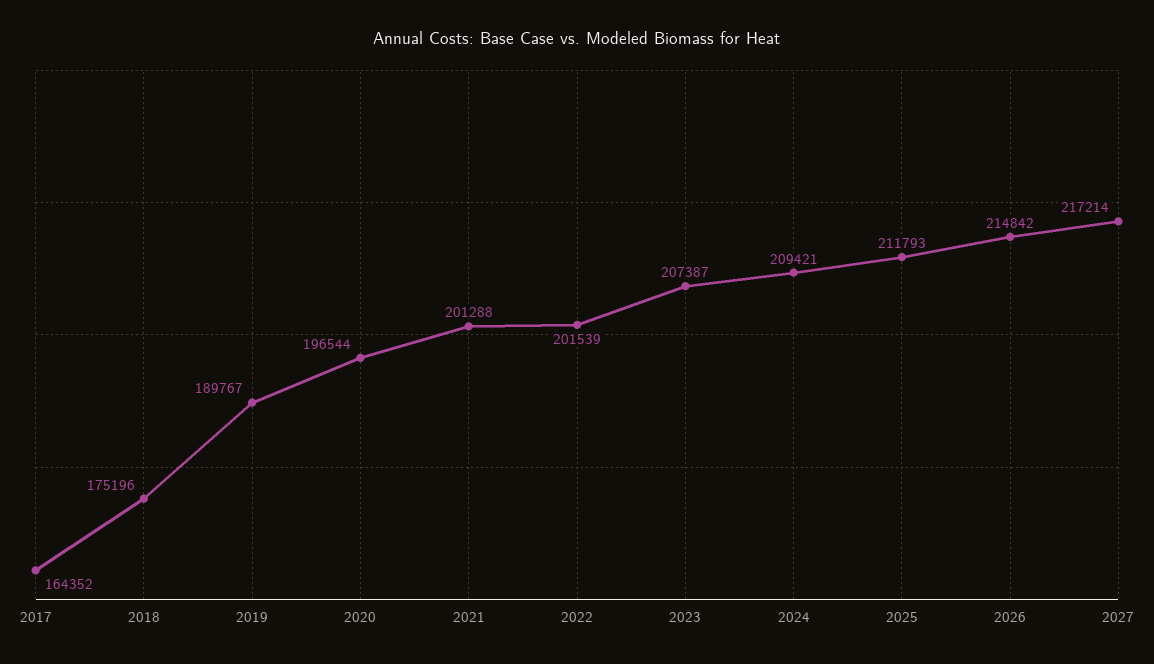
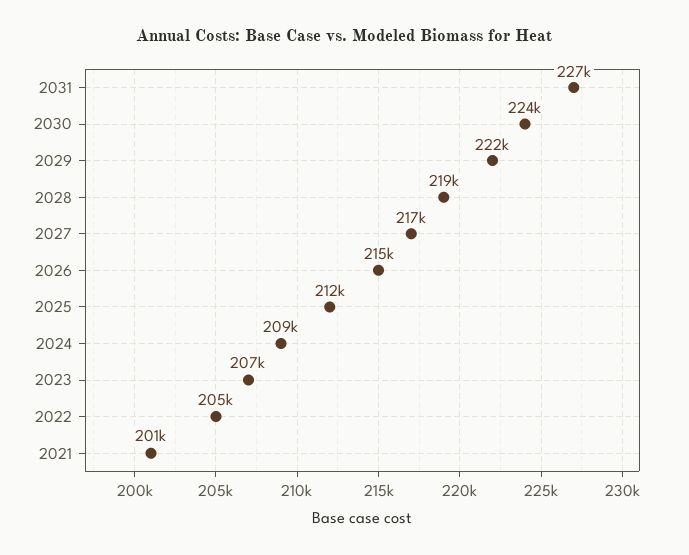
2017: 164352 -> none
2018: 175196 -> none
2019: 189767 -> none
2020: 196544 -> none
2022: 201539 -> 205000
2031: none -> 227000
2030: none -> 224000
2029: none -> 222000
2028: none -> 219000

